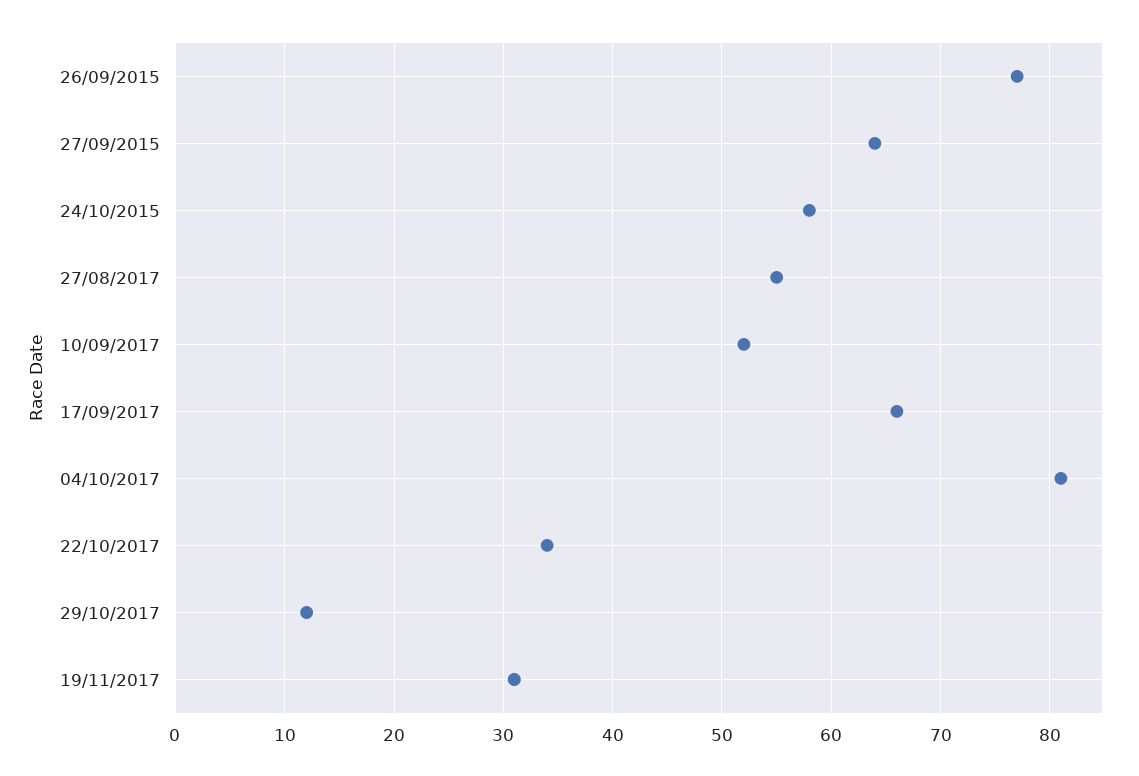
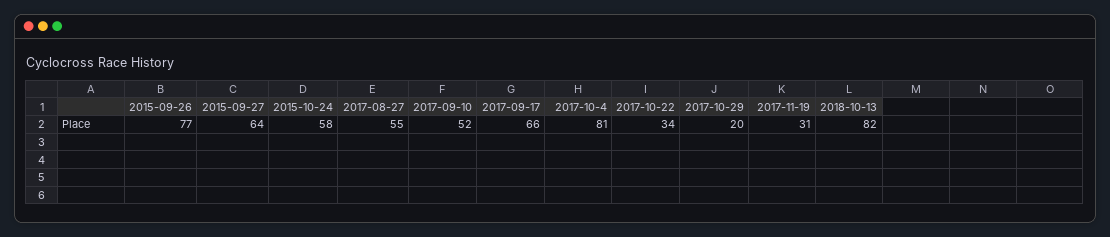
29/10/2017: 12 -> 20
2018-10-13: none -> 82

